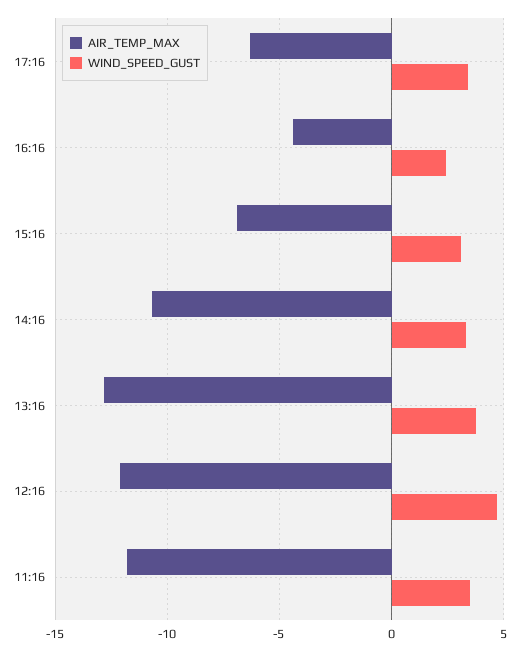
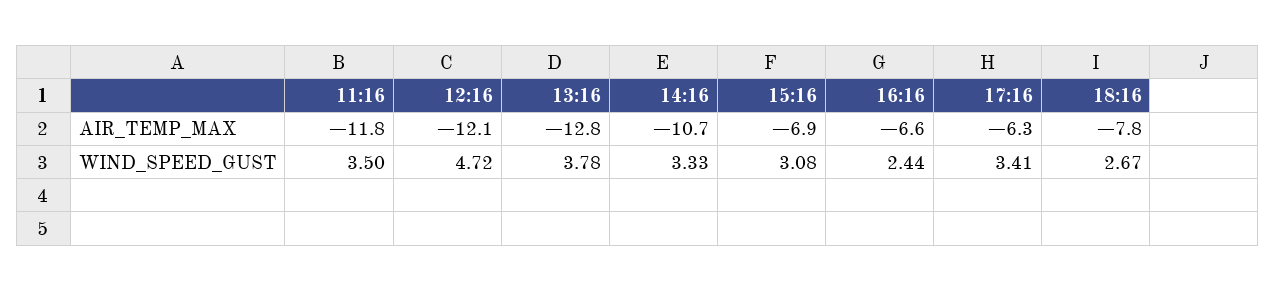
AIR_TEMP_MAX, 16:16: -4.5 -> -6.6
AIR_TEMP_MAX, 18:16: none -> -7.8
WIND_SPEED_GUST, 18:16: none -> 2.67

